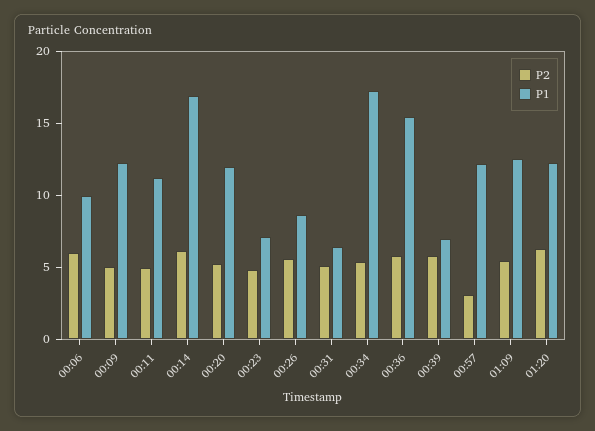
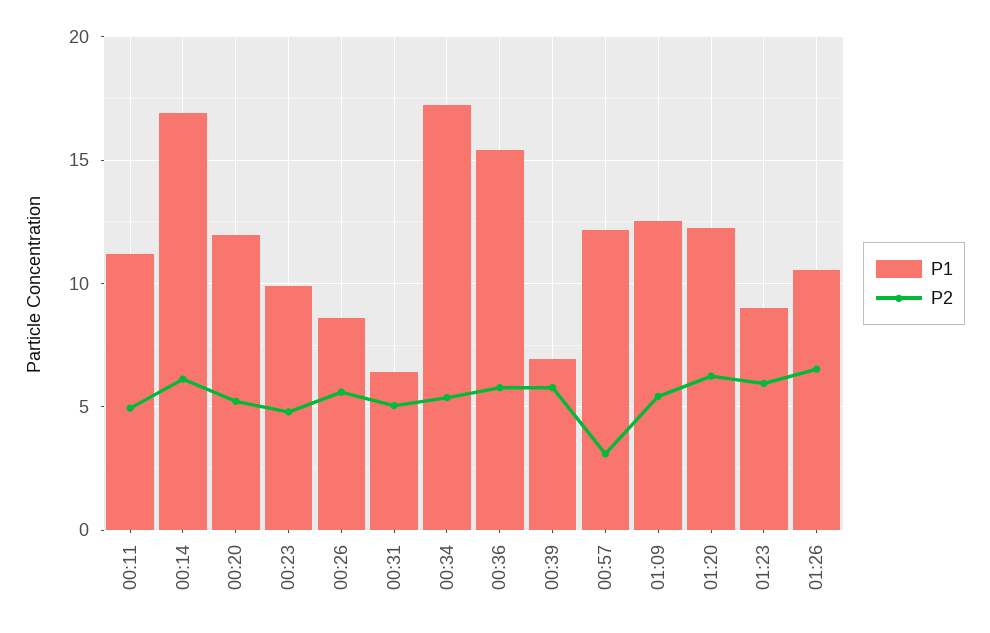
P2, 00:06: 6 -> none
P1, 00:06: 10 -> none
P2, 00:09: 5 -> none
P1, 00:09: 12 -> none
P1, 00:23: 7 -> 10
P1, 01:23: none -> 9
P2, 01:23: none -> 6
P1, 01:26: none -> 10.5
P2, 01:26: none -> 6.5

